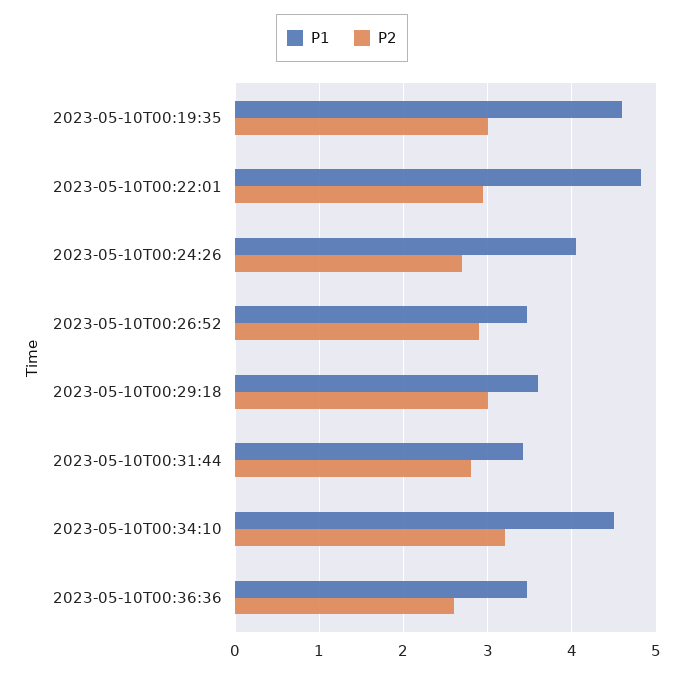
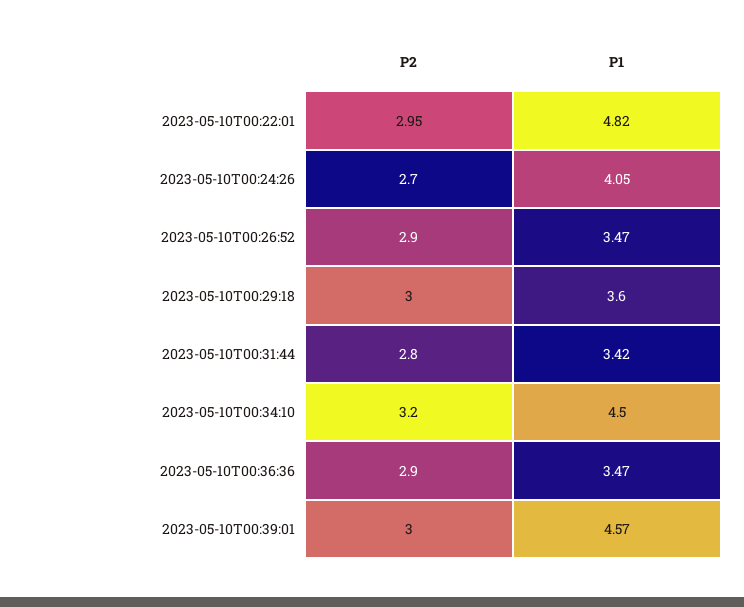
P1, 2023-05-10T00:19:35: 4.6 -> none
P2, 2023-05-10T00:19:35: 3 -> none
P2, 2023-05-10T00:36:36: 2.6 -> 2.9
P2, 2023-05-10T00:39:01: none -> 3
P1, 2023-05-10T00:39:01: none -> 4.57

